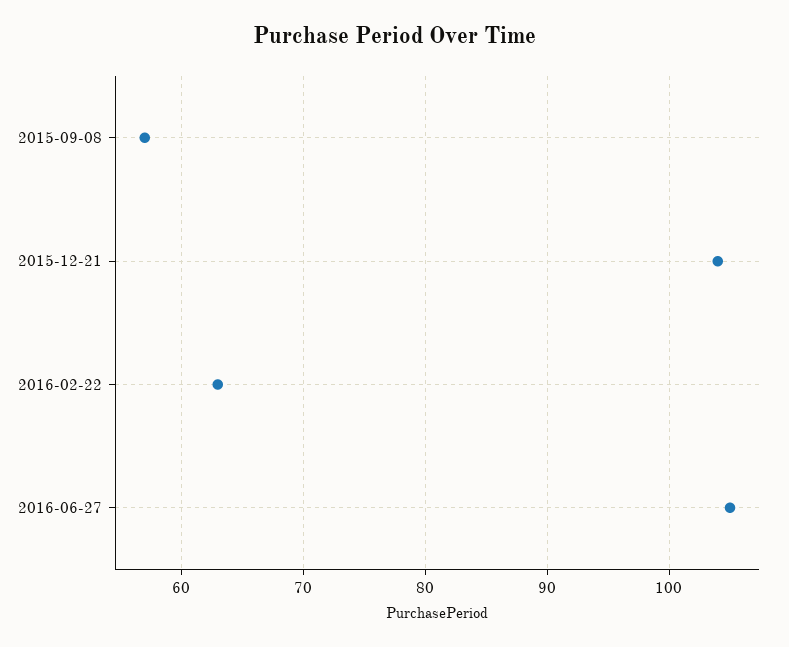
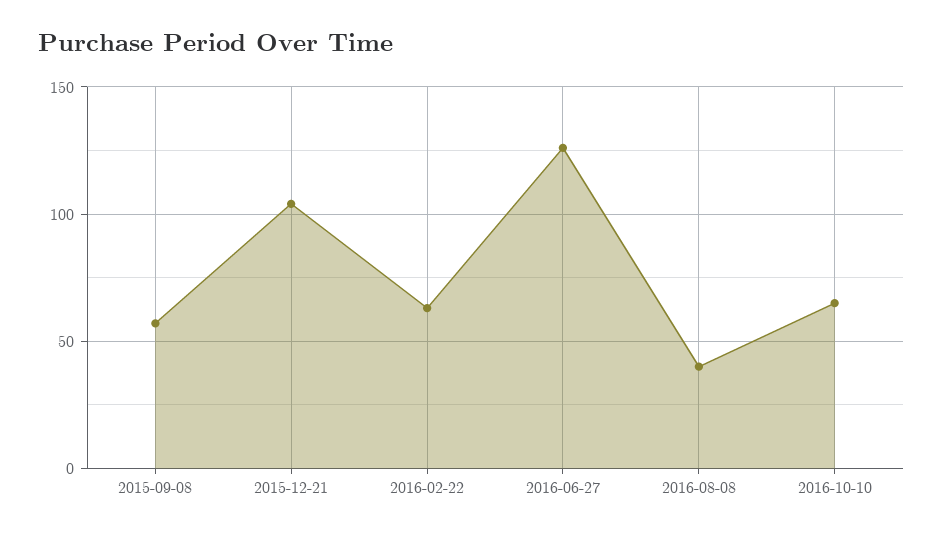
2016-06-27: 105 -> 125
2016-08-08: none -> 40
2016-10-10: none -> 65

